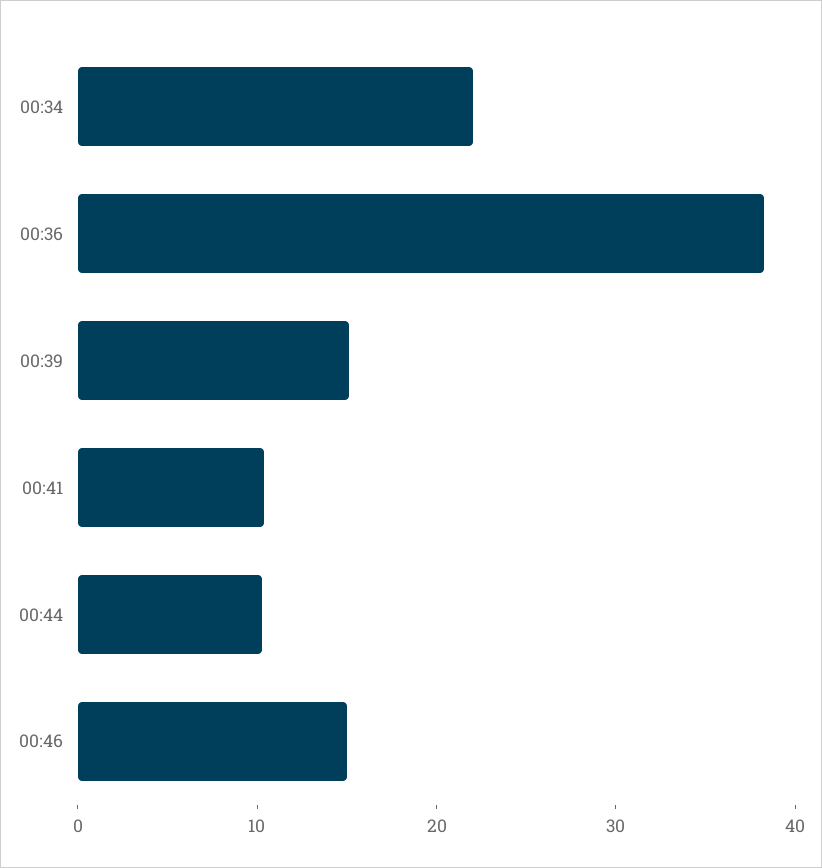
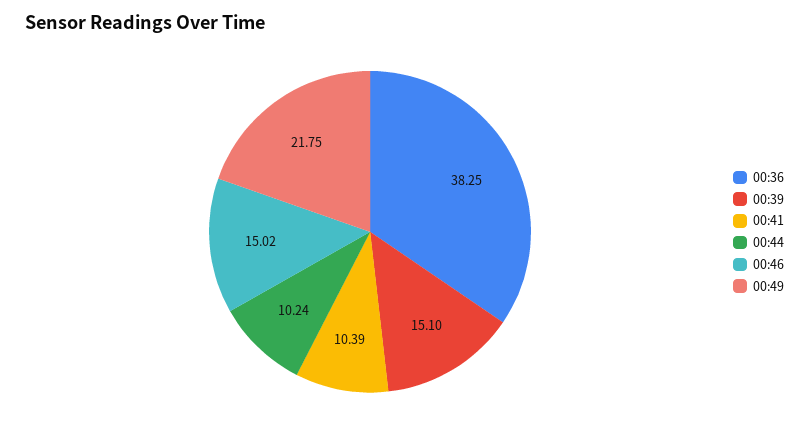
00:34: 22 -> none
00:49: none -> 21.75

